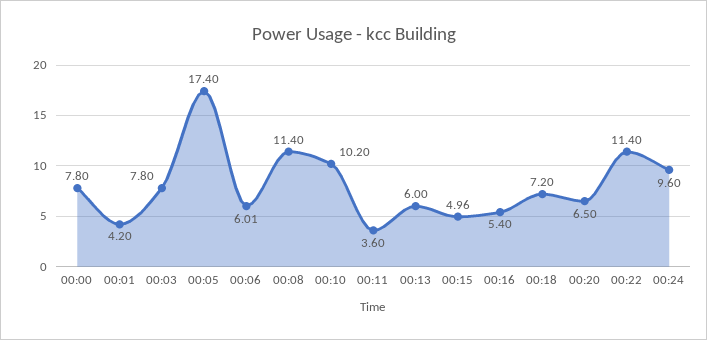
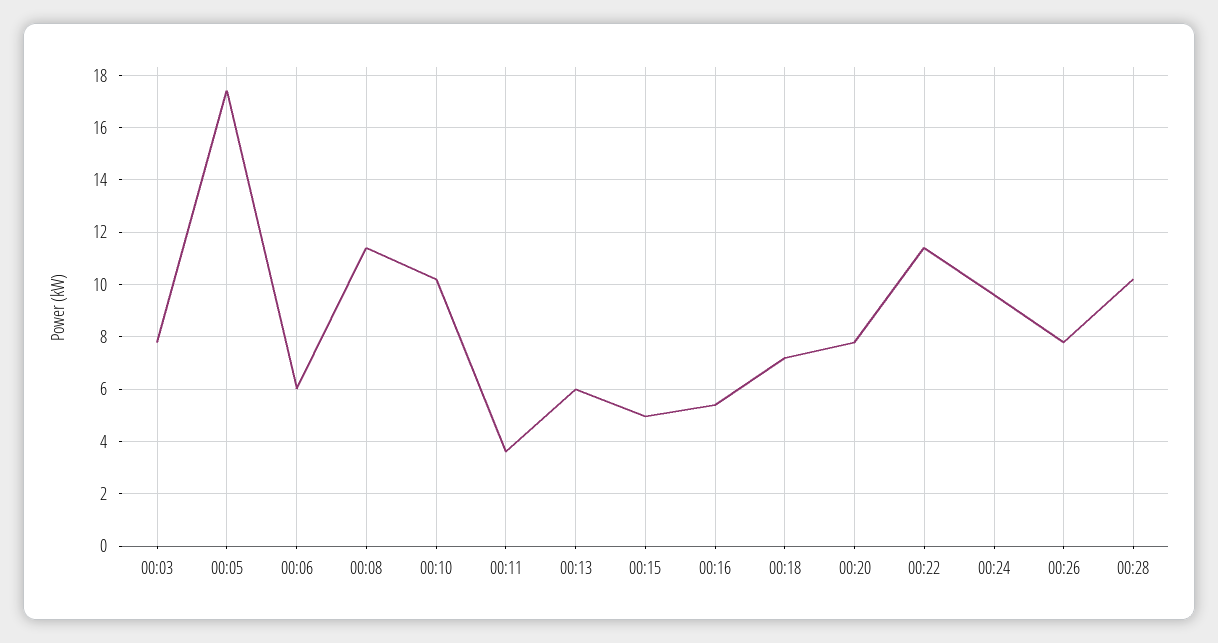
00:00: 7.8 -> none
00:01: 4.2 -> none
00:20: 6.5 -> 7.75
00:26: none -> 7.75
00:28: none -> 10.25

